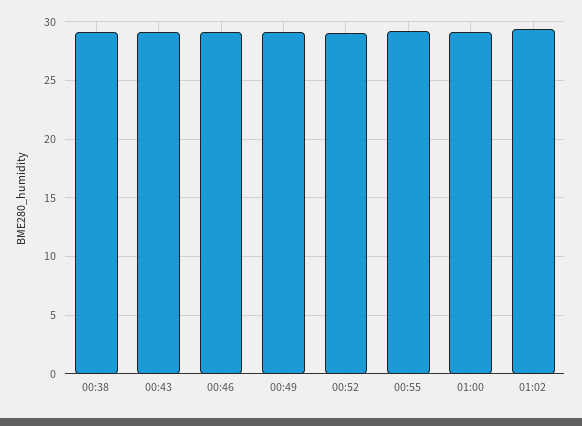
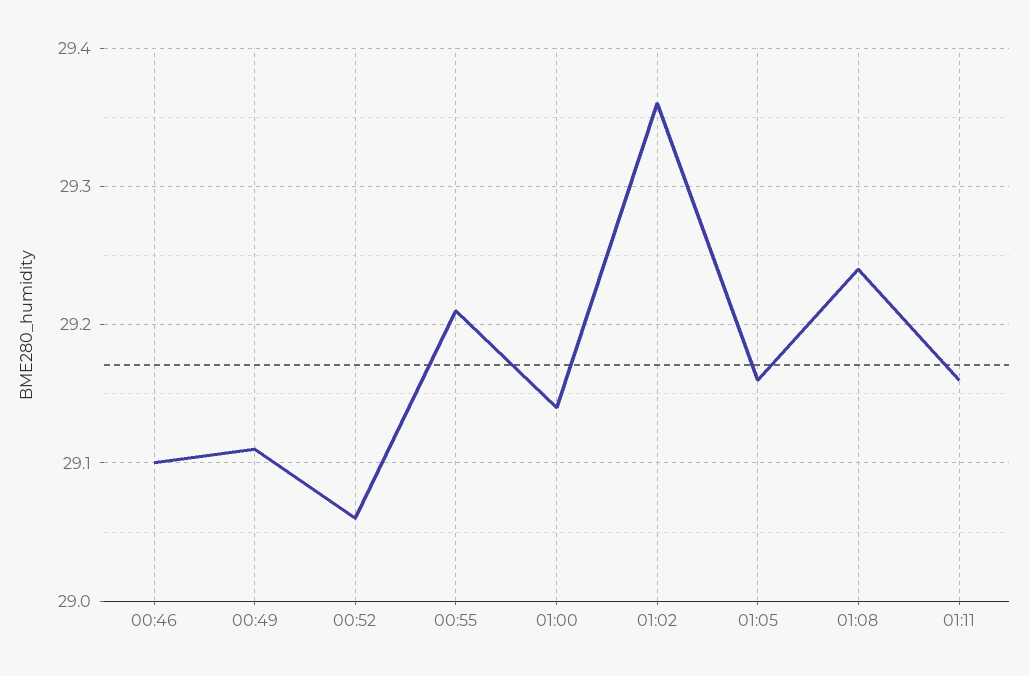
00:38: 29 -> none
00:43: 29 -> none
01:05: none -> 29.16
01:08: none -> 29.24
01:11: none -> 29.16

